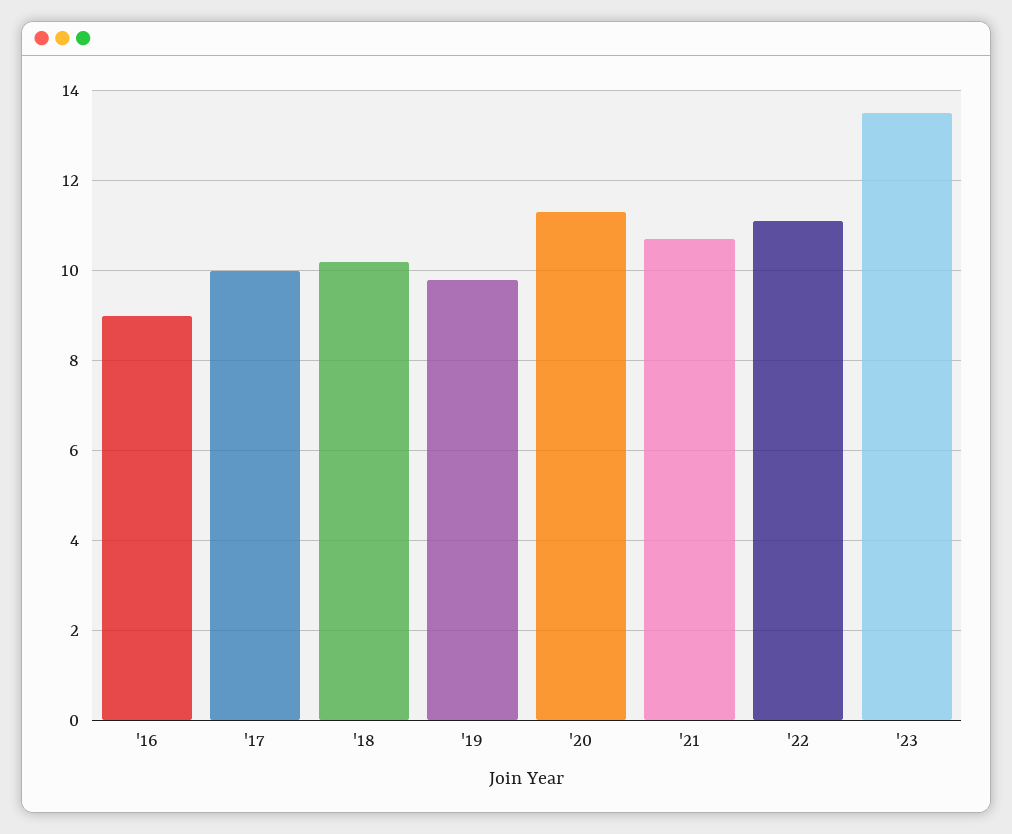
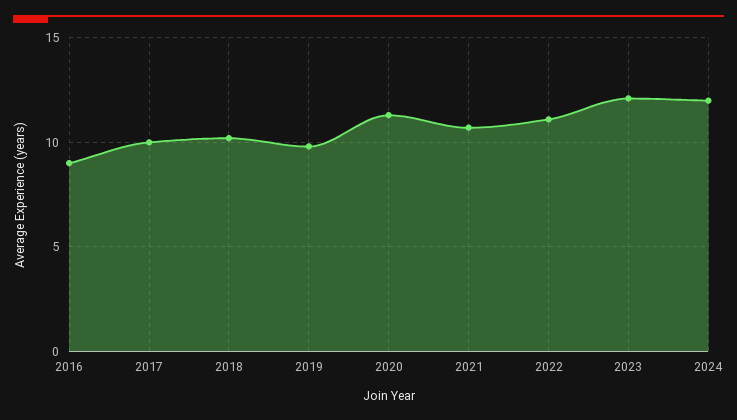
'23: 13.5 -> 12
2024: none -> 12

